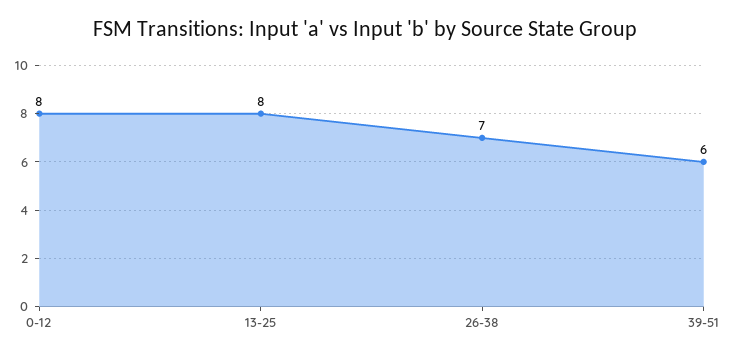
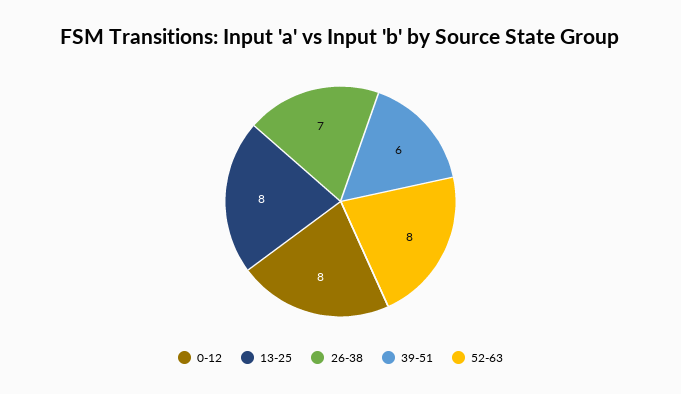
52-63: none -> 8

